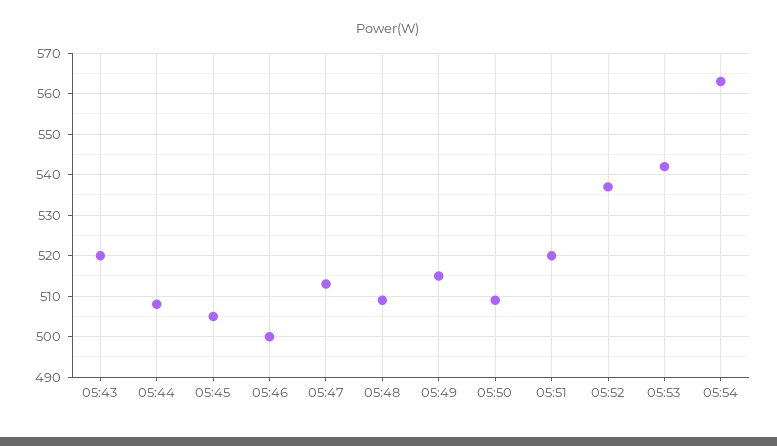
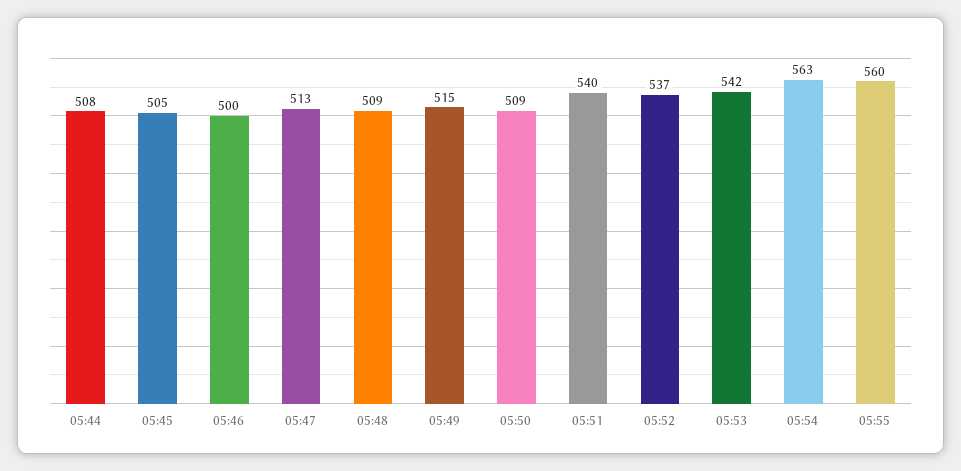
05:43: 520 -> none
05:51: 520 -> 540
05:55: none -> 560

